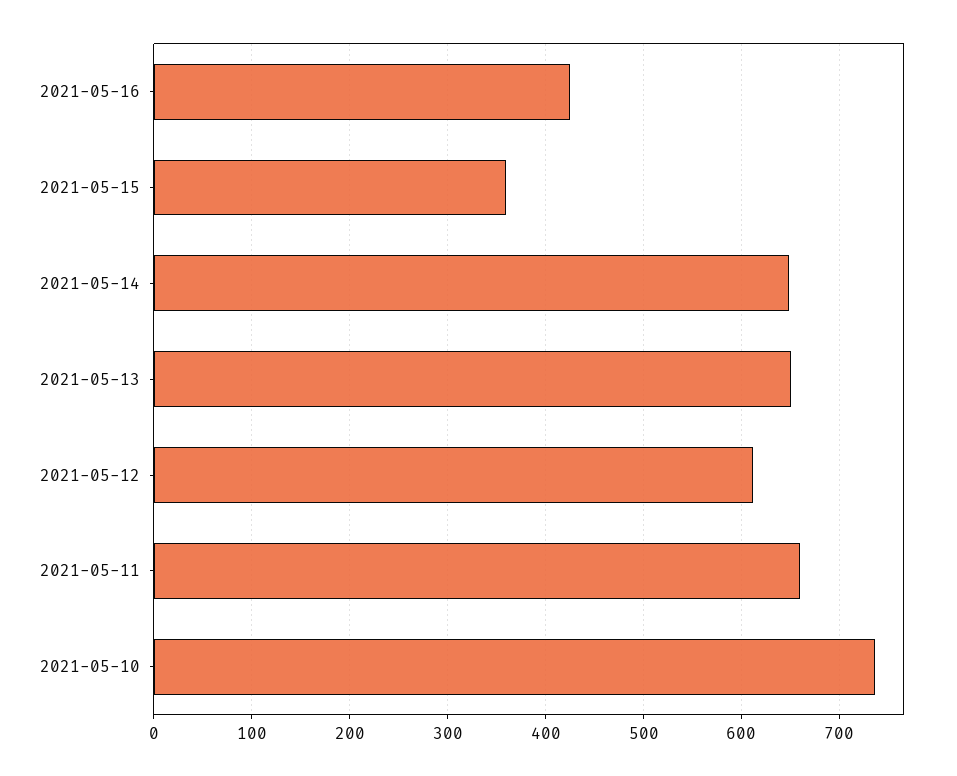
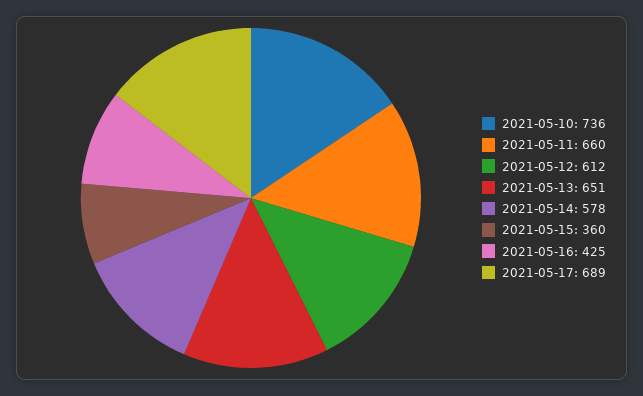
2021-05-14: 650 -> 578
2021-05-17: none -> 689

